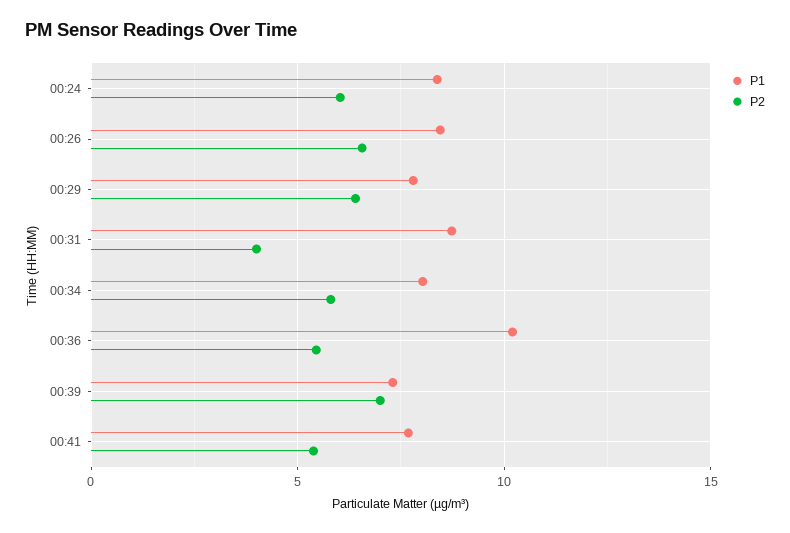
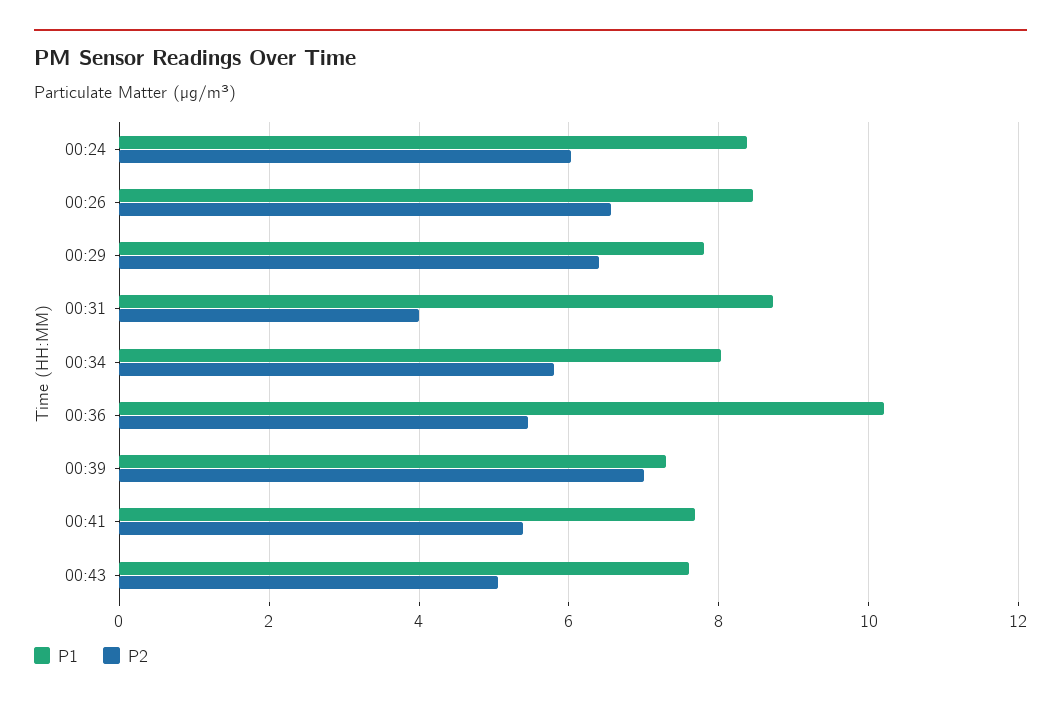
P1, 00:43: none -> 7.6
P2, 00:43: none -> 5

